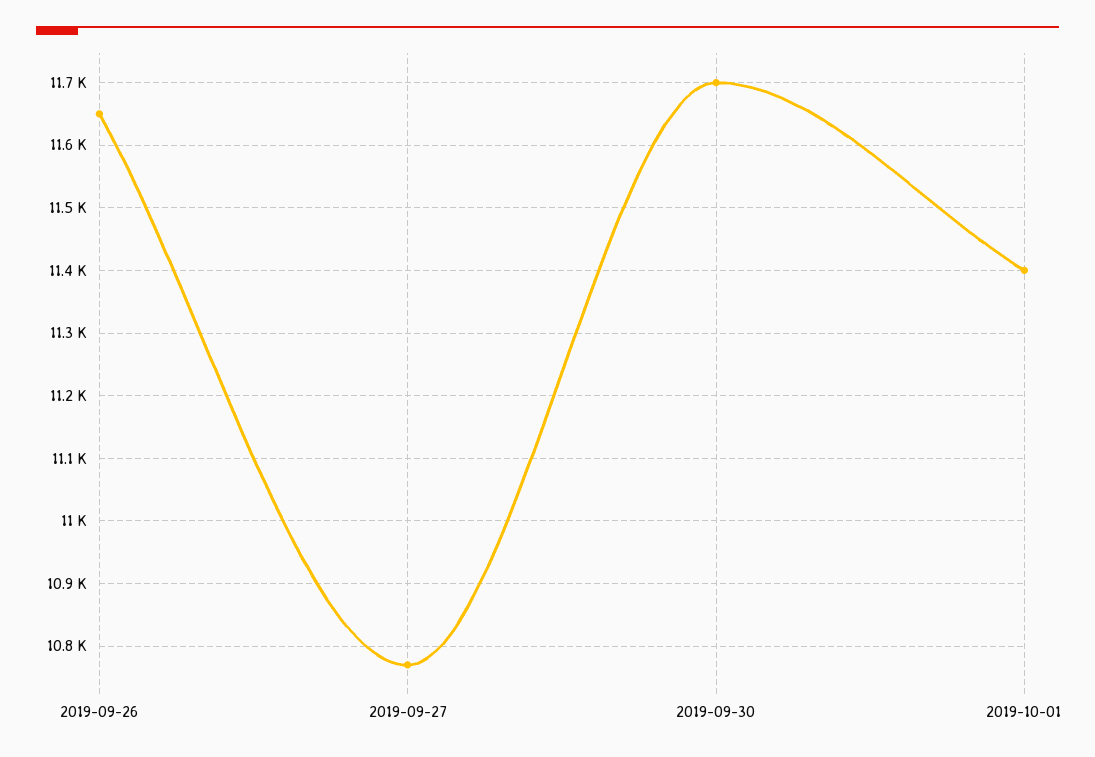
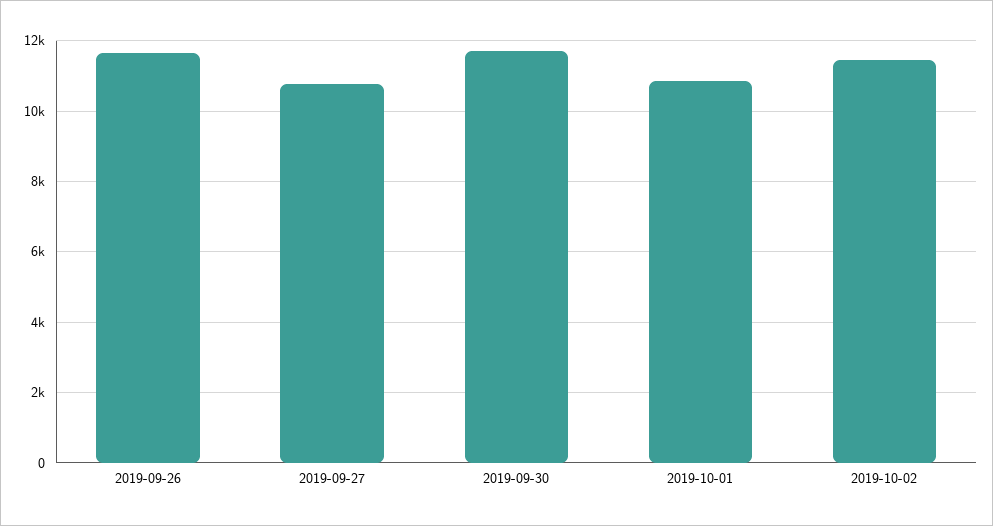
2019-10-01: 11400 -> 10800
2019-10-02: none -> 11400

